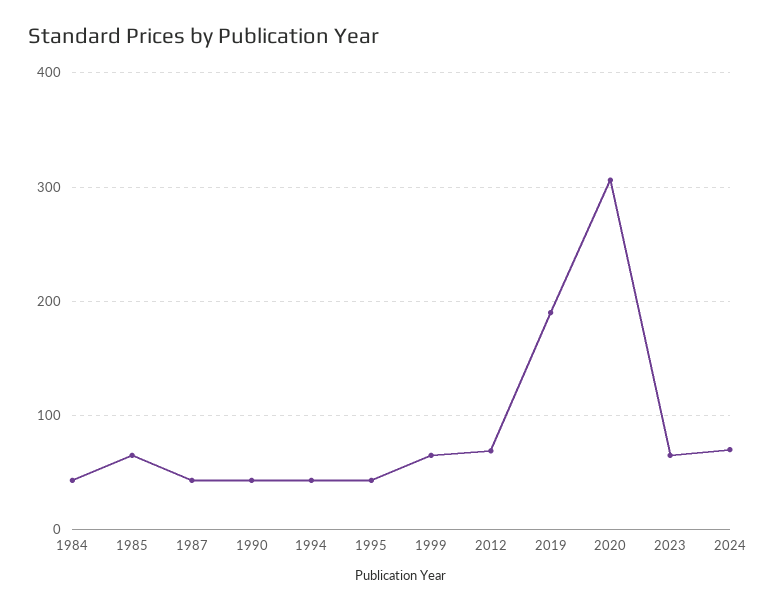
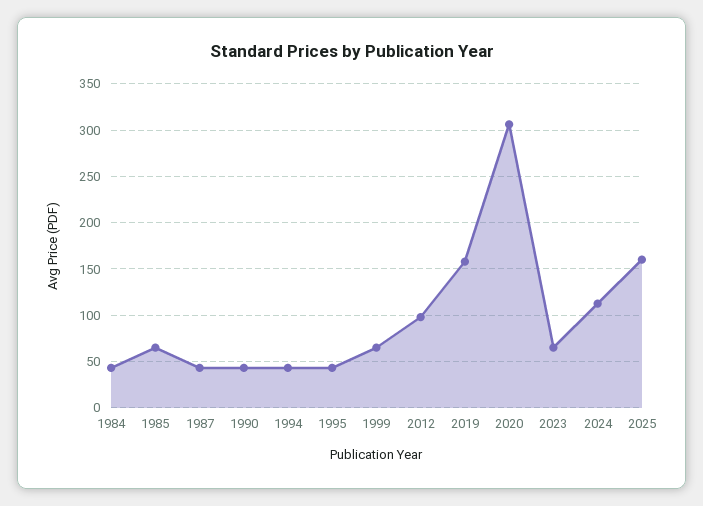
2012: 70 -> 100
2019: 190 -> 160
2024: 70 -> 110
2025: none -> 160

